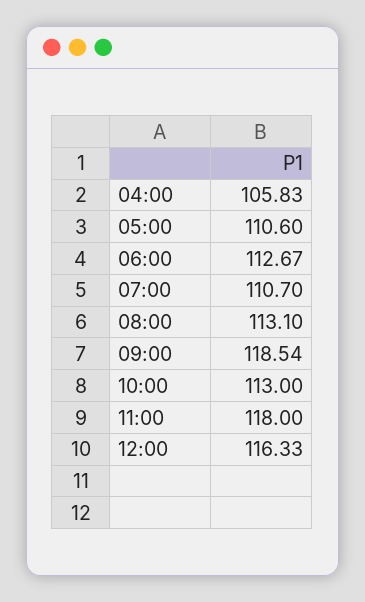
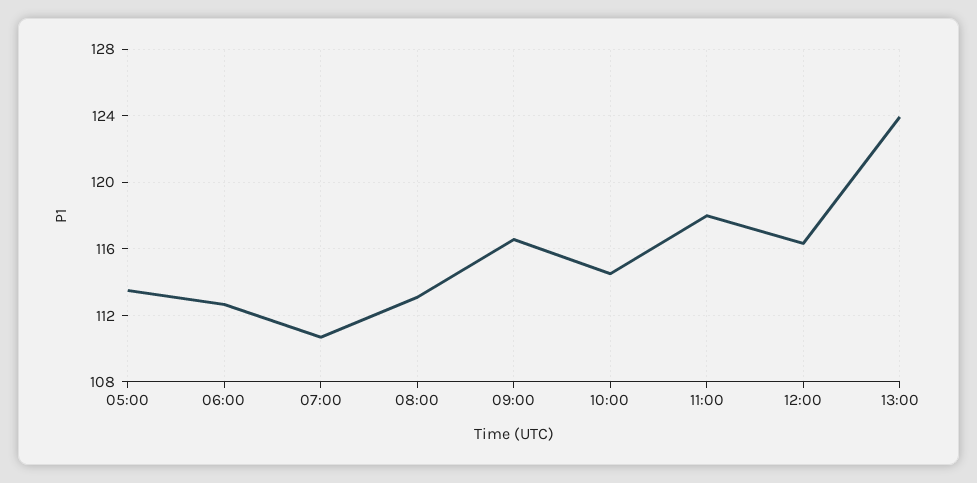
04:00: 105.83 -> none
05:00: 110.6 -> 113.5
09:00: 118.54 -> 116.5
10:00: 113 -> 114.5
13:00: none -> 124

